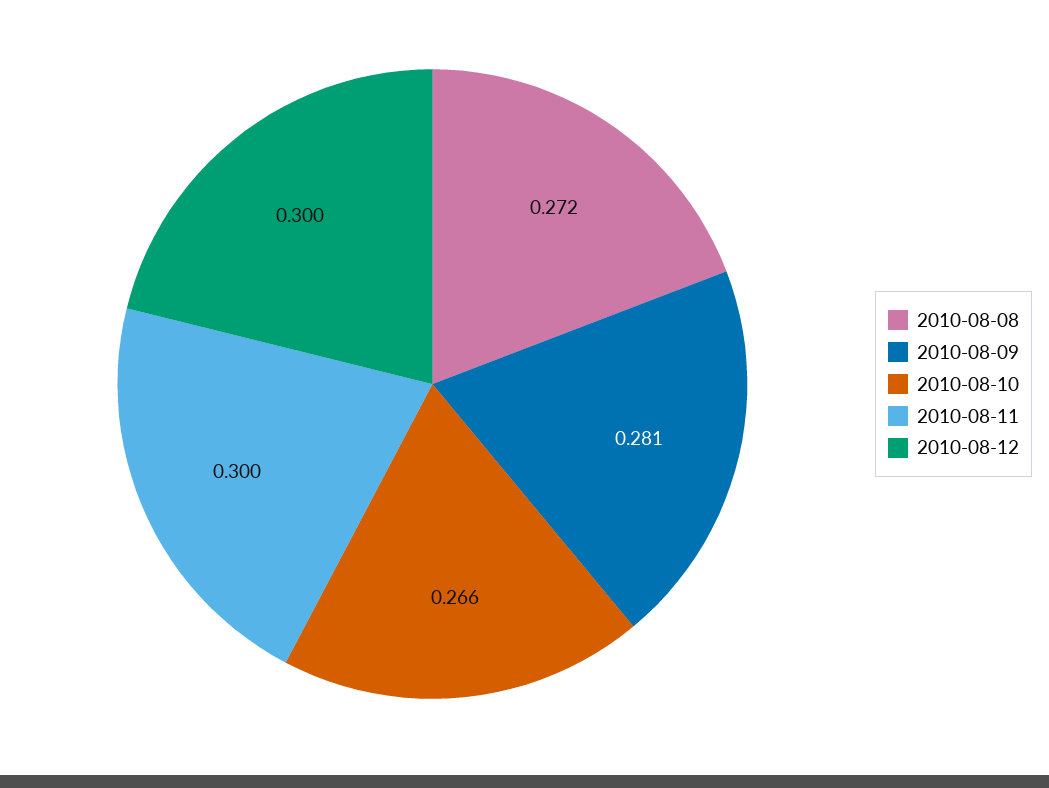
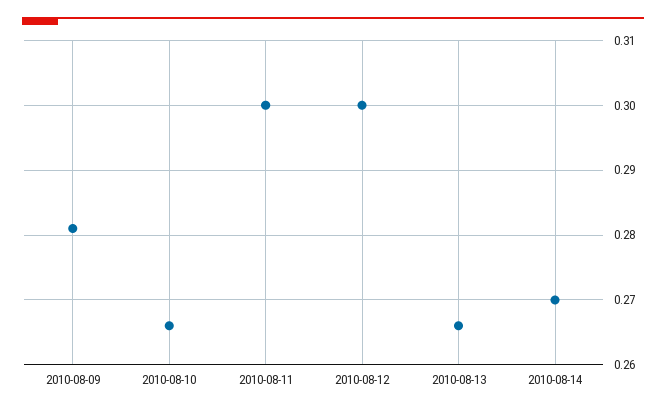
2010-08-08: 0.272 -> none
2010-08-13: none -> 0.266
2010-08-14: none -> 0.27

